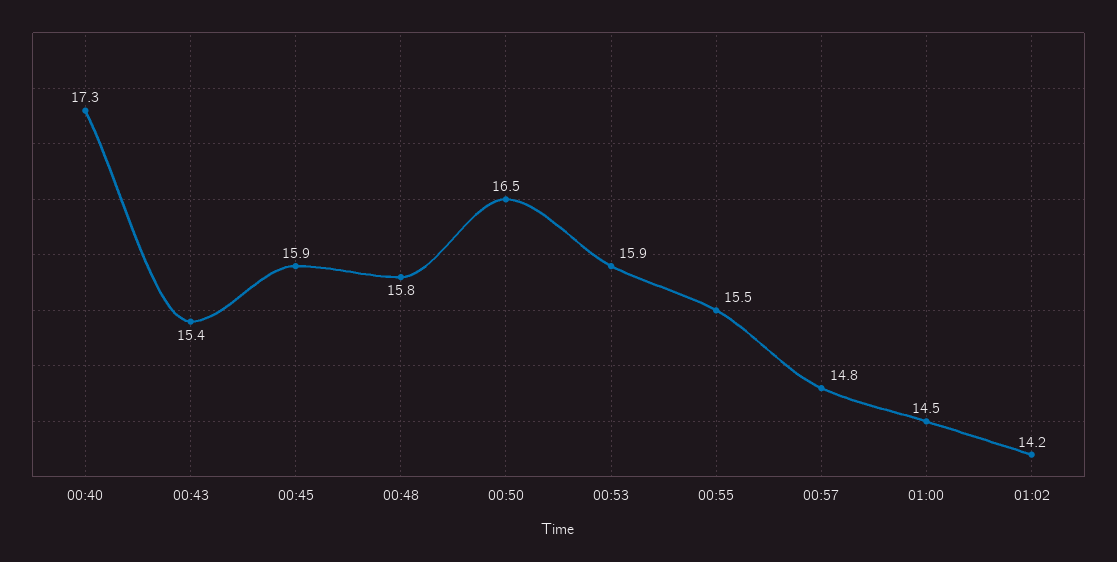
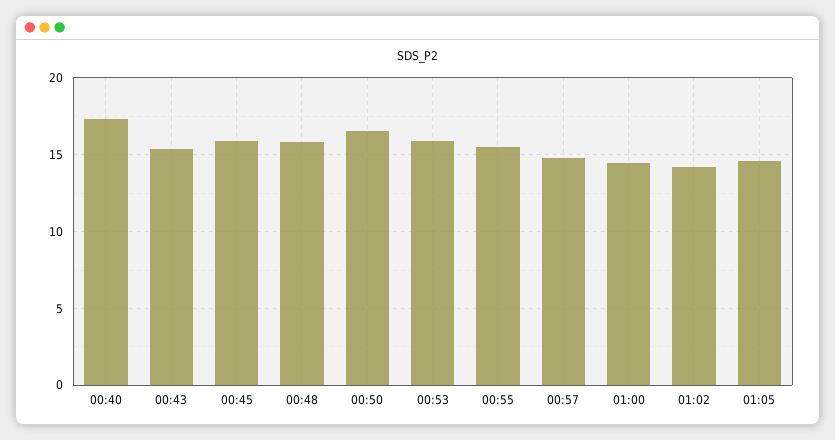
01:05: none -> 14.5

